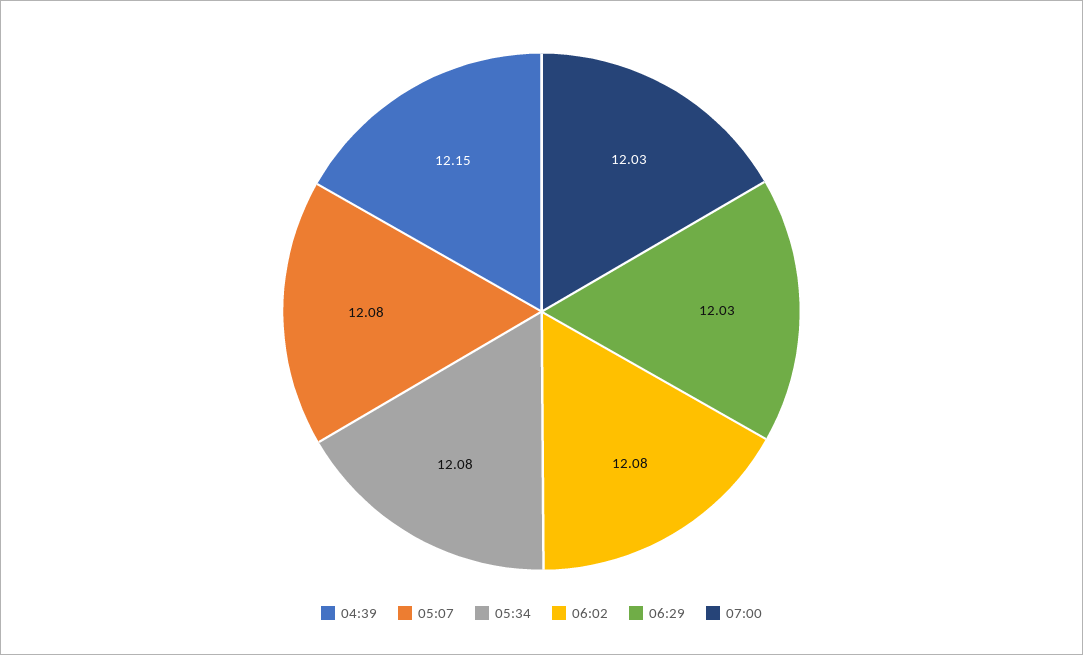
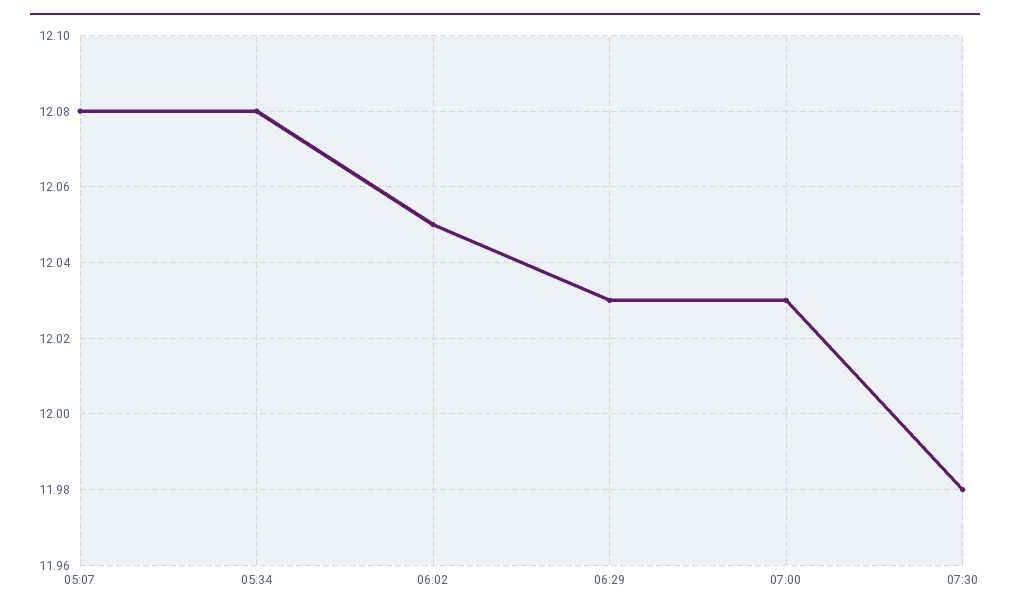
04:39: 12.15 -> none
06:02: 12.08 -> 12.05
07:30: none -> 11.98

